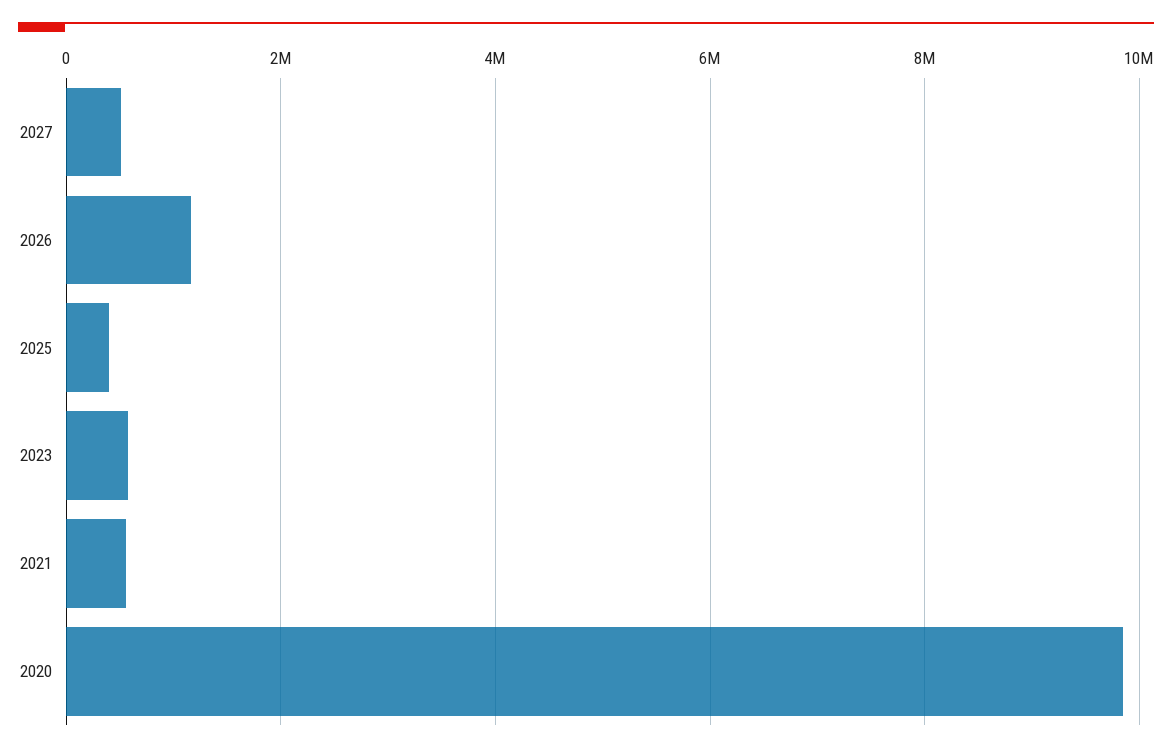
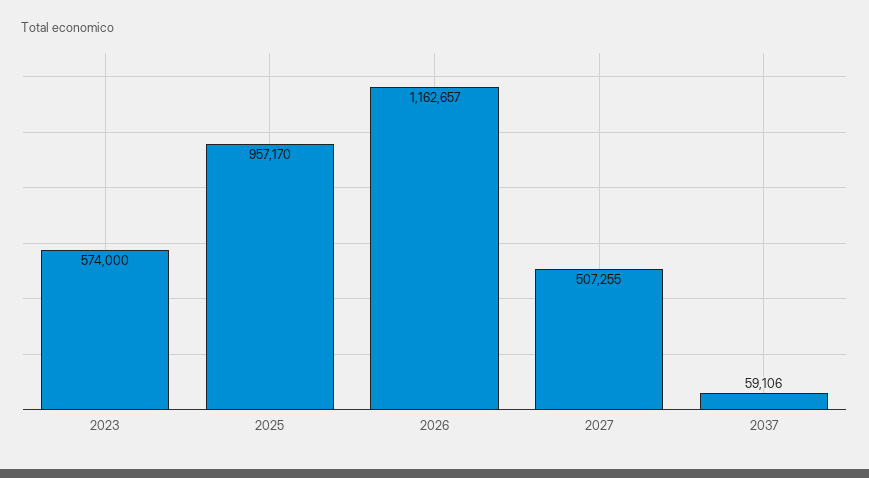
2025: 400000 -> 957170
2021: 600000 -> none
2020: 9800000 -> none
2037: none -> 59106

